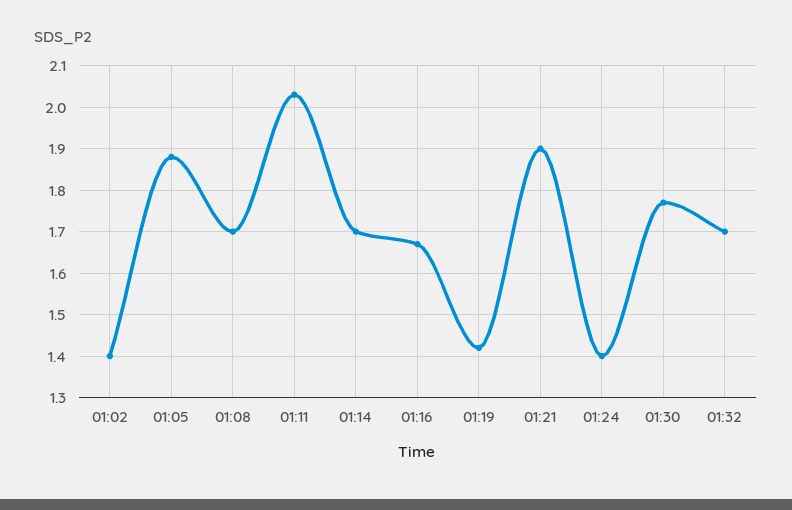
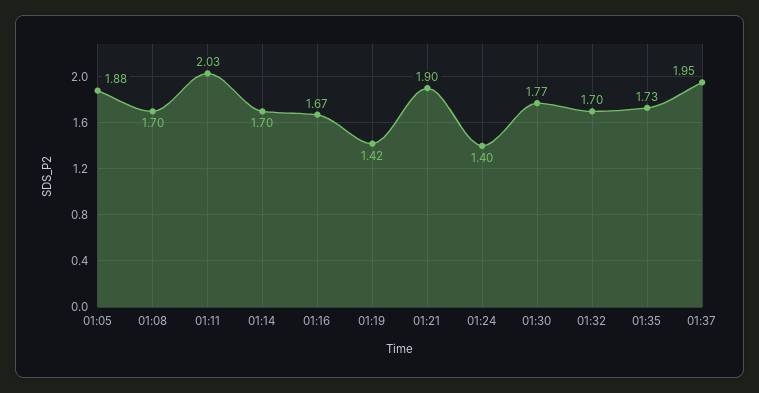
01:02: 1.4 -> none
01:35: none -> 1.73
01:37: none -> 1.95

